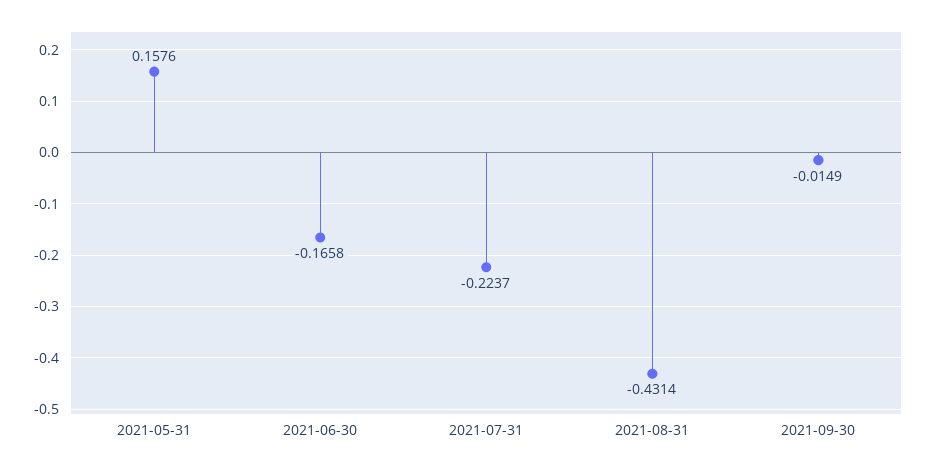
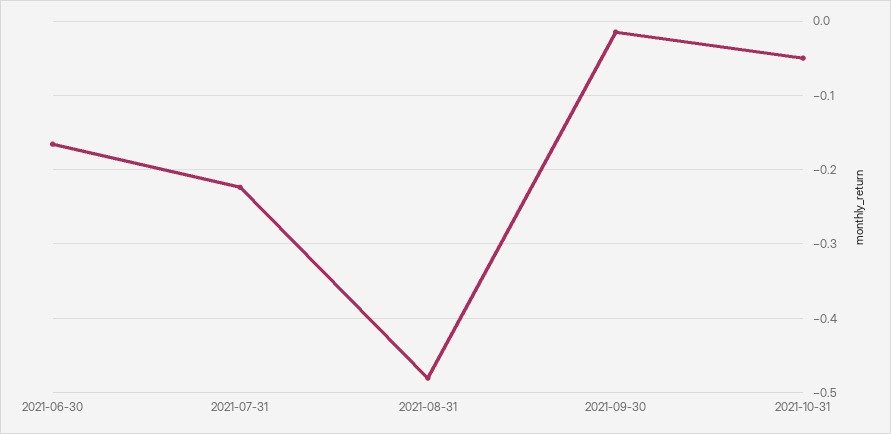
2021-05-31: 0.1576 -> none
2021-08-31: -0.4314 -> -0.48
2021-10-31: none -> -0.05

